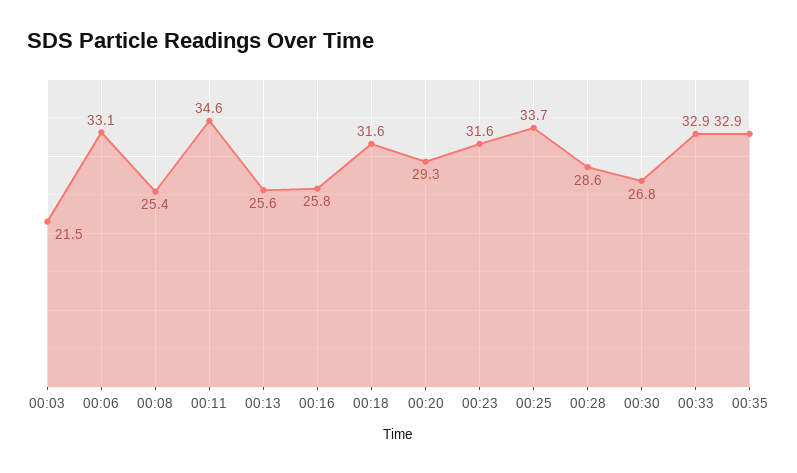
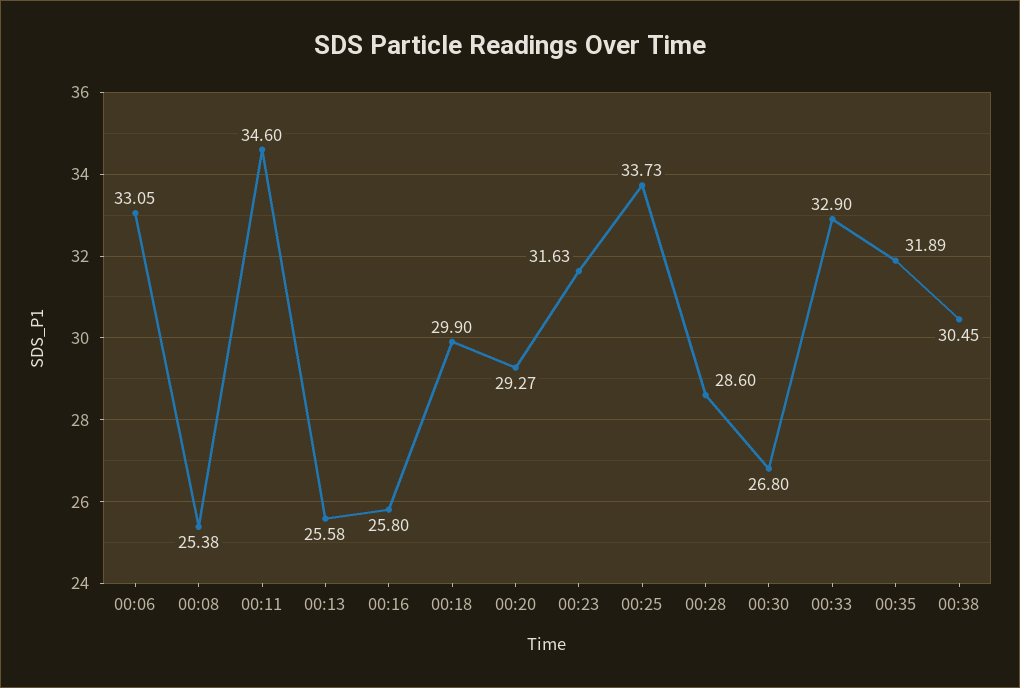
00:03: 21.5 -> none
00:18: 31.6 -> 29.9
00:35: 32.9 -> 31.89
00:38: none -> 30.45

